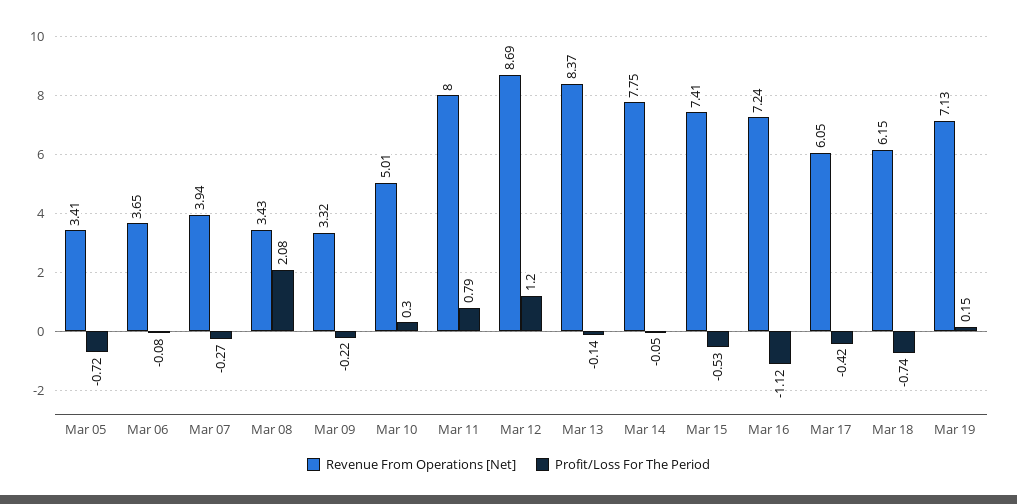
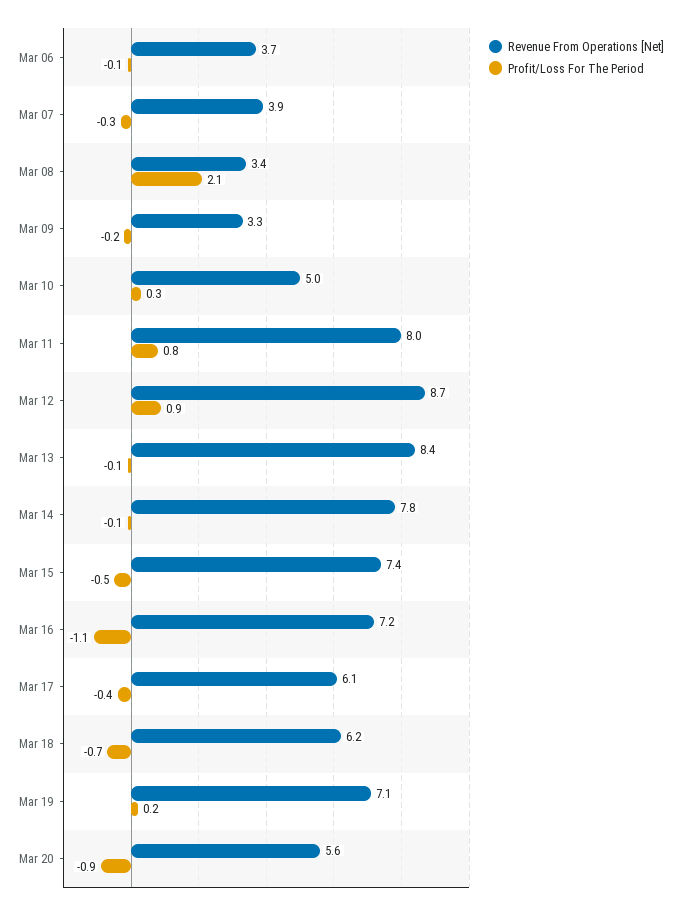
Revenue From Operations [Net], Mar 05: 3.41 -> none
Profit/Loss For The Period, Mar 05: -0.72 -> none
Profit/Loss For The Period, Mar 12: 1.2 -> 0.9
Revenue From Operations [Net], Mar 20: none -> 5.6
Profit/Loss For The Period, Mar 20: none -> -0.9

